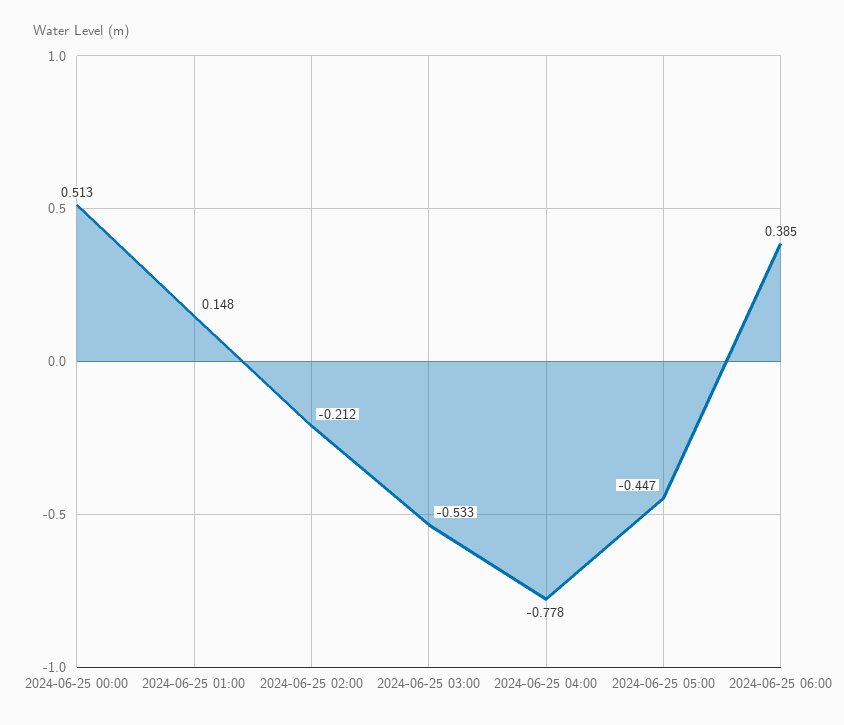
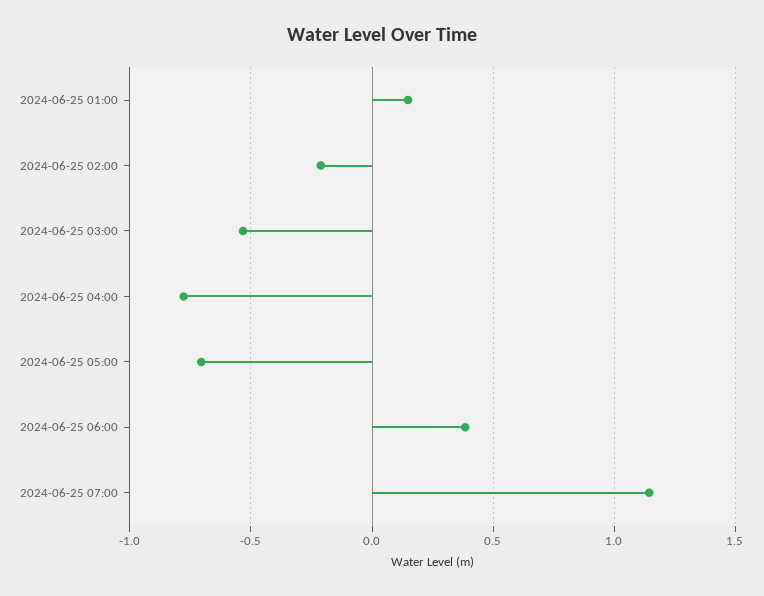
2024-06-25 00:00: 0.513 -> none
2024-06-25 05:00: -0.447 -> -0.7
2024-06-25 07:00: none -> 1.15

